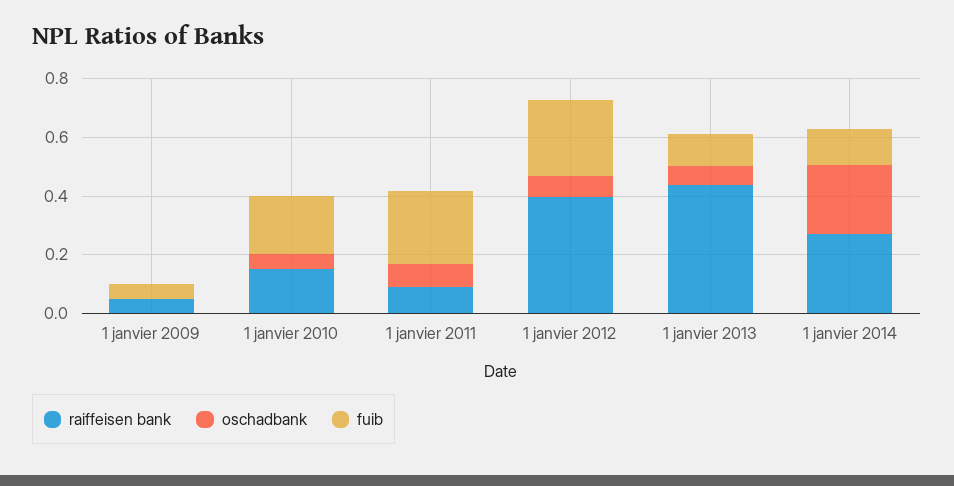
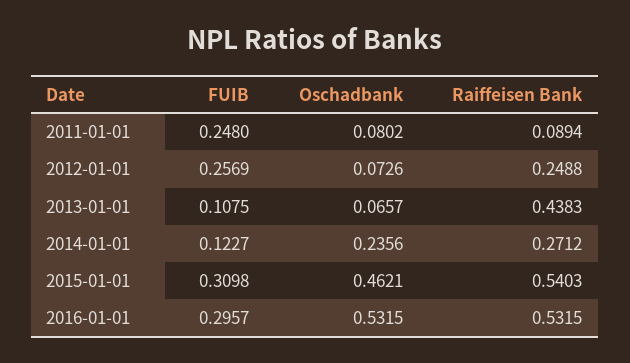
raiffeisen bank, 1 janvier 2009: 0.05 -> none
oschadbank, 1 janvier 2009: 0 -> none
fuib, 1 janvier 2009: 0.05 -> none
raiffeisen bank, 1 janvier 2010: 0.15 -> none
oschadbank, 1 janvier 2010: 0.05 -> none
fuib, 1 janvier 2010: 0.2 -> none
raiffeisen bank, 1 janvier 2012: 0.4 -> 0.2488
fuib, 2015-01-01: none -> 0.3098
oschadbank, 2015-01-01: none -> 0.4621
raiffeisen bank, 2015-01-01: none -> 0.5403
fuib, 2016-01-01: none -> 0.2957
oschadbank, 2016-01-01: none -> 0.5315
raiffeisen bank, 2016-01-01: none -> 0.5315

